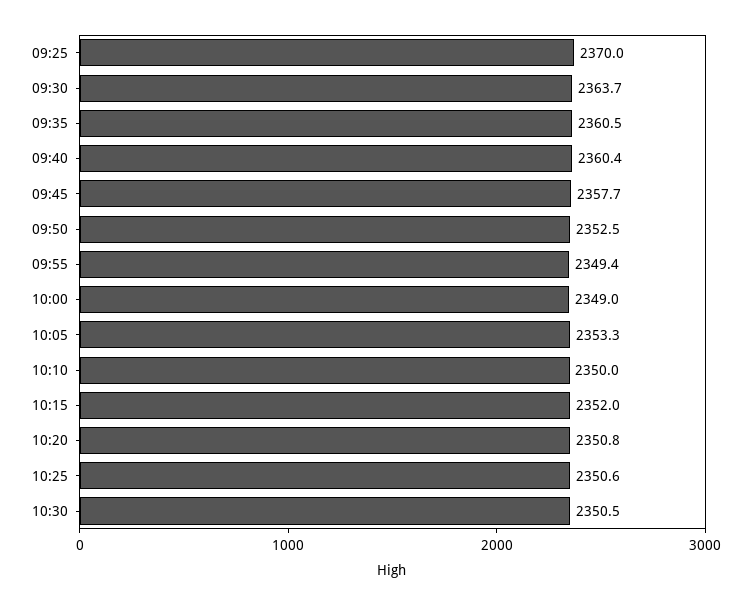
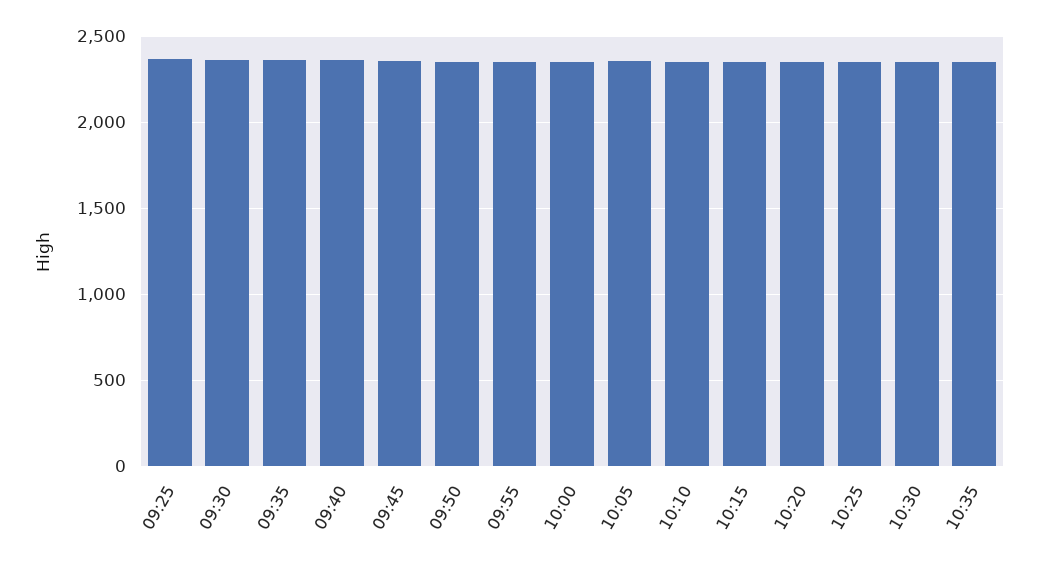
10:35: none -> 2350

